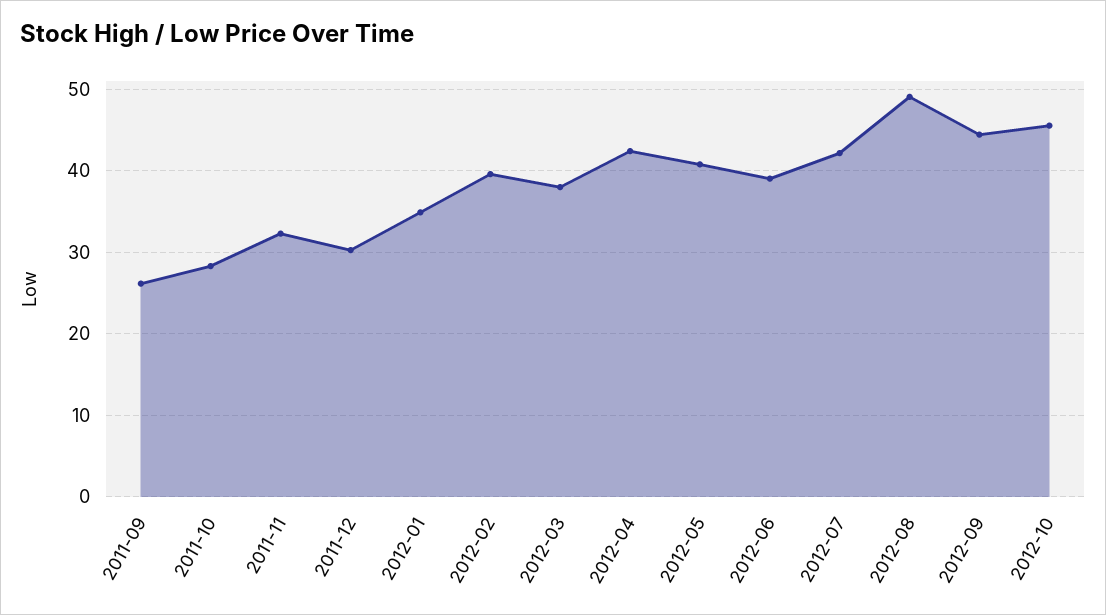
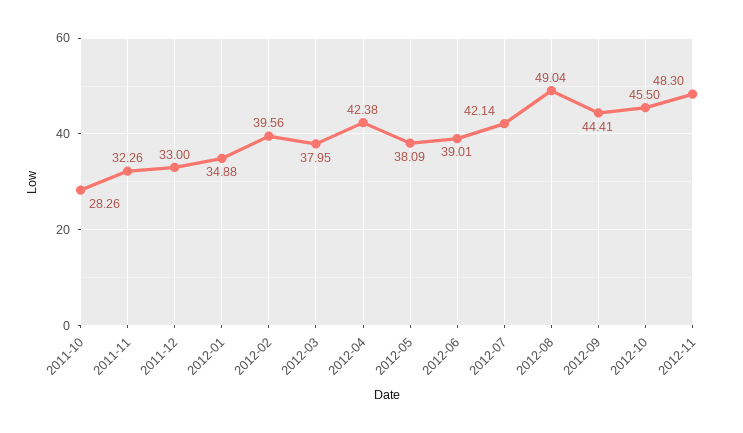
2011-09: 26 -> none
2011-12: 30 -> 33
2012-05: 41 -> 38.09
2012-11: none -> 48.3

